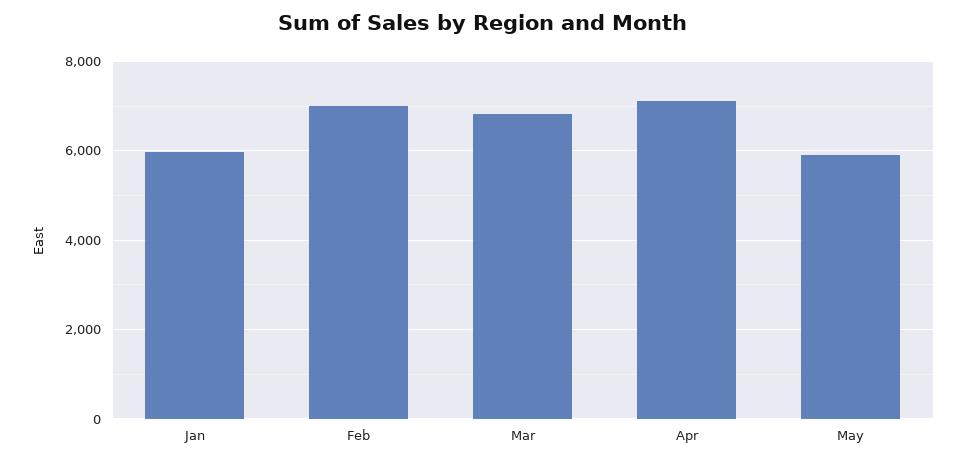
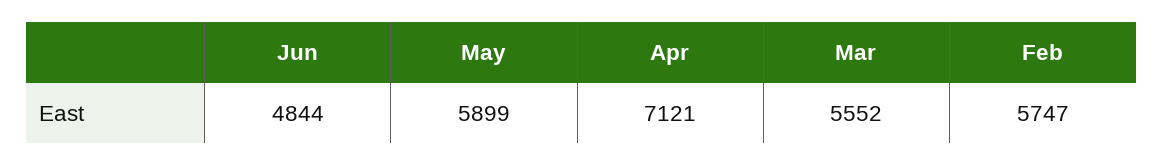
Jan: 6000 -> none
Feb: 7000 -> 5747
Mar: 6800 -> 5552
Jun: none -> 4844

